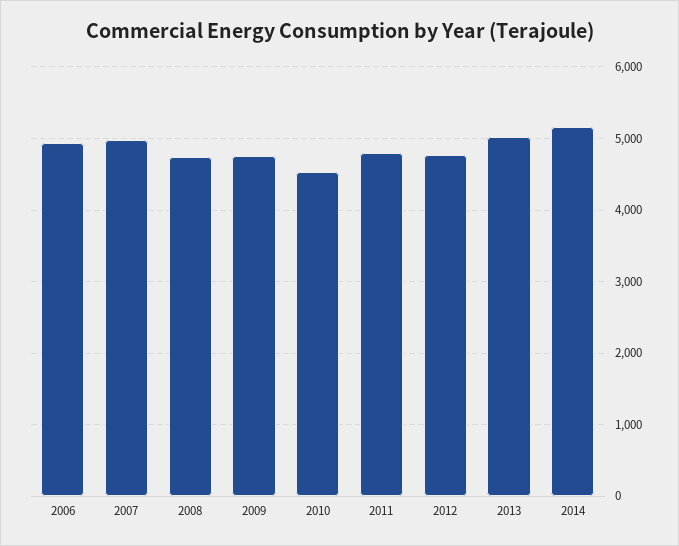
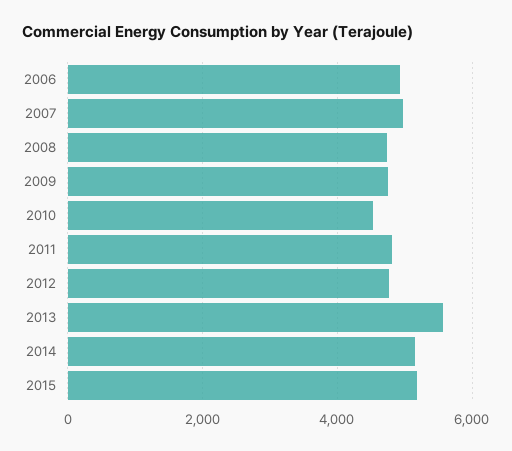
2013: 5000 -> 5600
2015: none -> 5200

